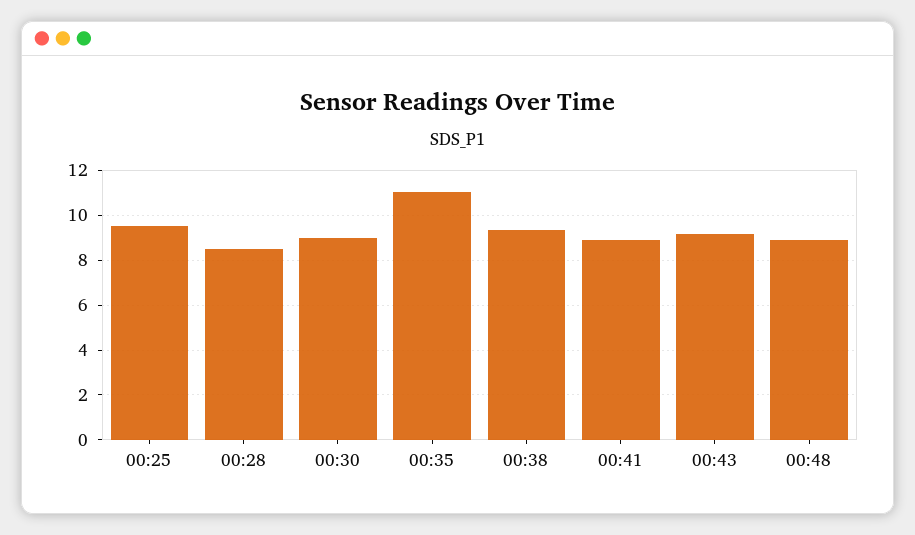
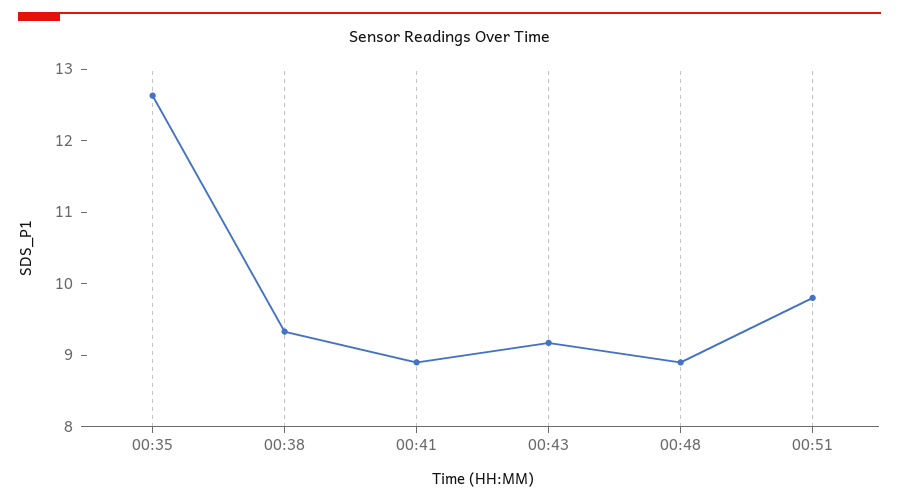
00:25: 9.5 -> none
00:28: 8.5 -> none
00:30: 9 -> none
00:35: 11 -> 12.6
00:51: none -> 9.8

